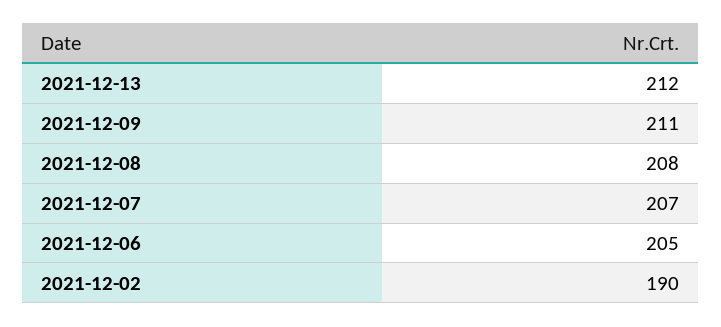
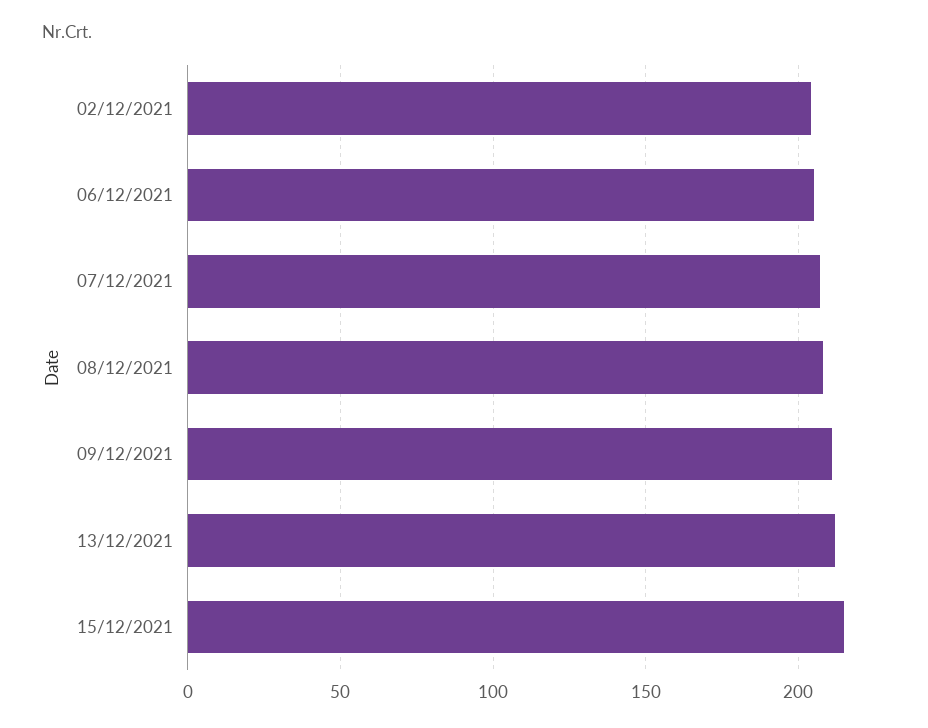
2021-12-02: 190 -> 205
15/12/2021: none -> 215

